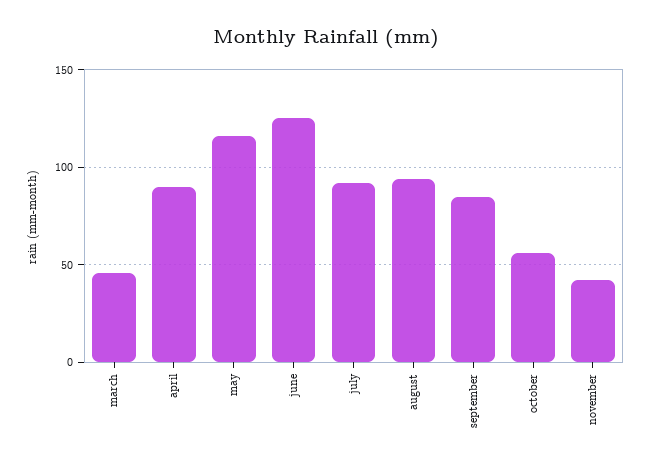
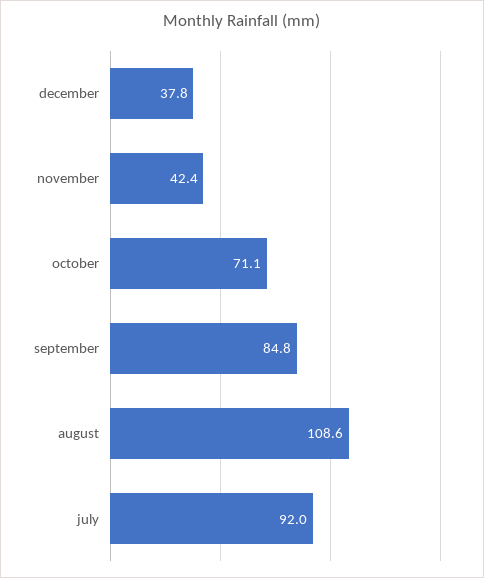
march: 45 -> none
april: 90 -> none
may: 115 -> none
june: 125 -> none
august: 95 -> 108.6
october: 55 -> 71.1
december: none -> 37.8

